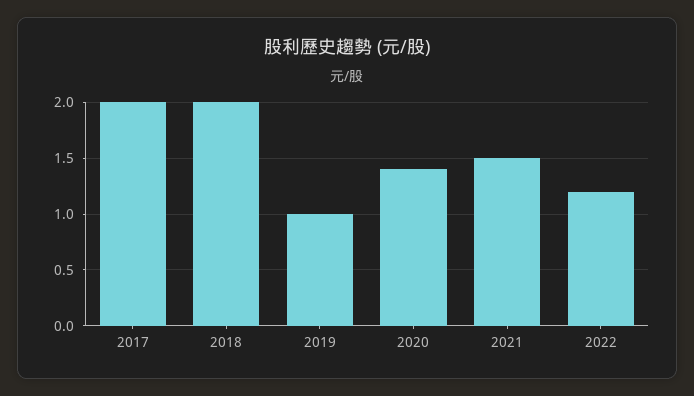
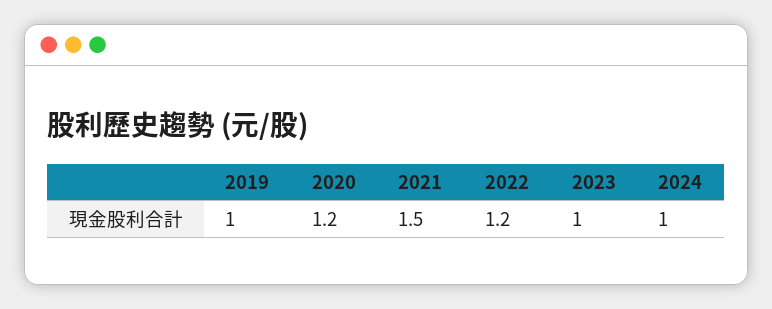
2017: 2 -> none
2018: 2 -> none
2020: 1.4 -> 1.2
2023: none -> 1
2024: none -> 1

